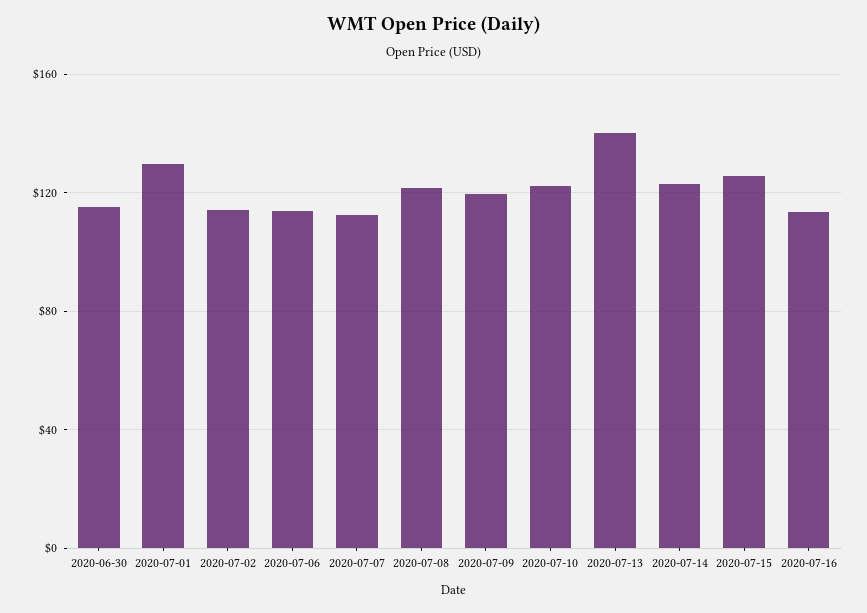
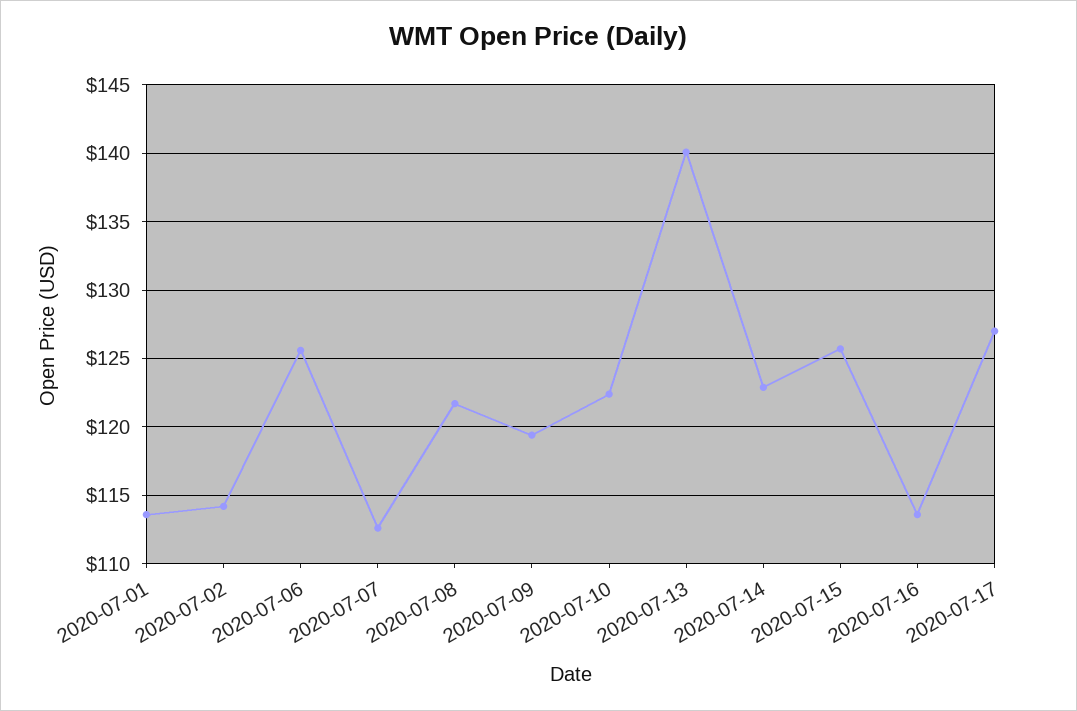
2020-06-30: 115 -> none
2020-07-01: 130 -> 113.5
2020-07-06: 115 -> 125.5
2020-07-17: none -> 127

